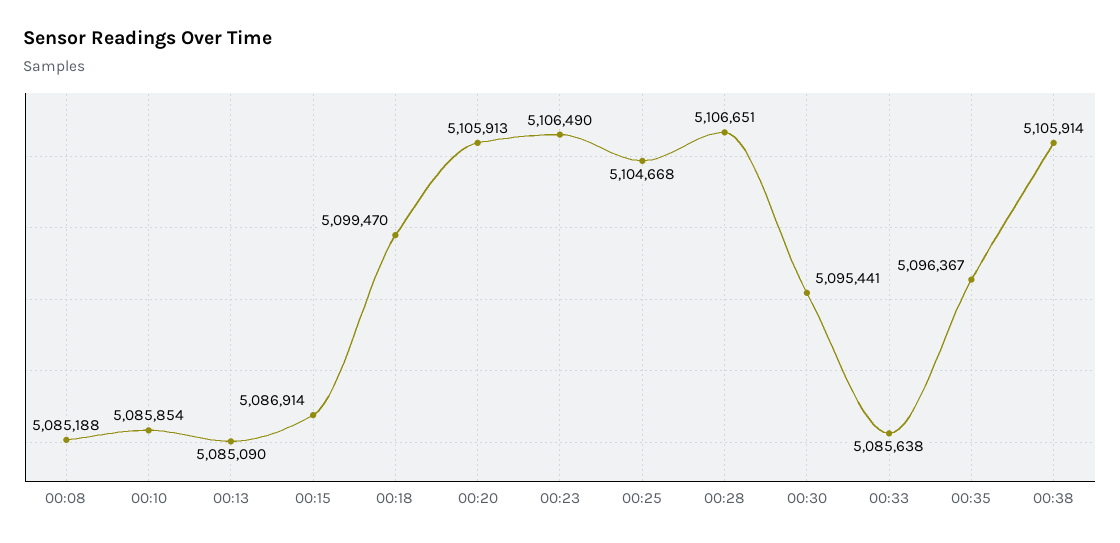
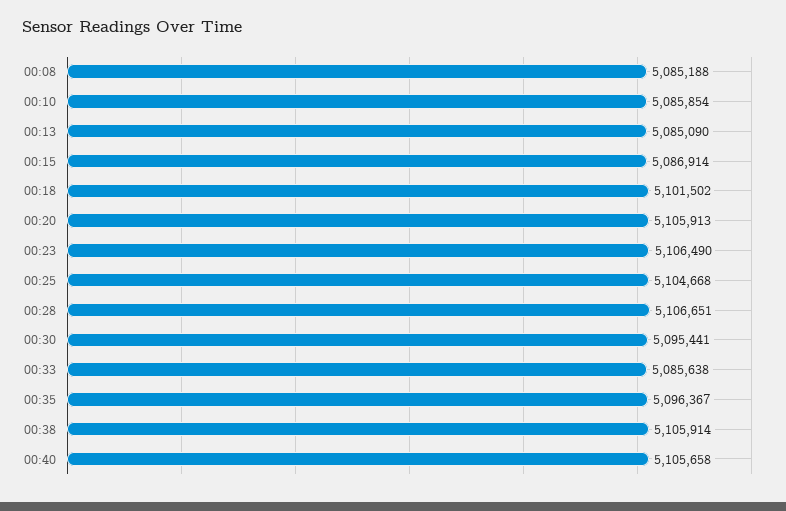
00:18: 5099470 -> 5101502
00:40: none -> 5105658

